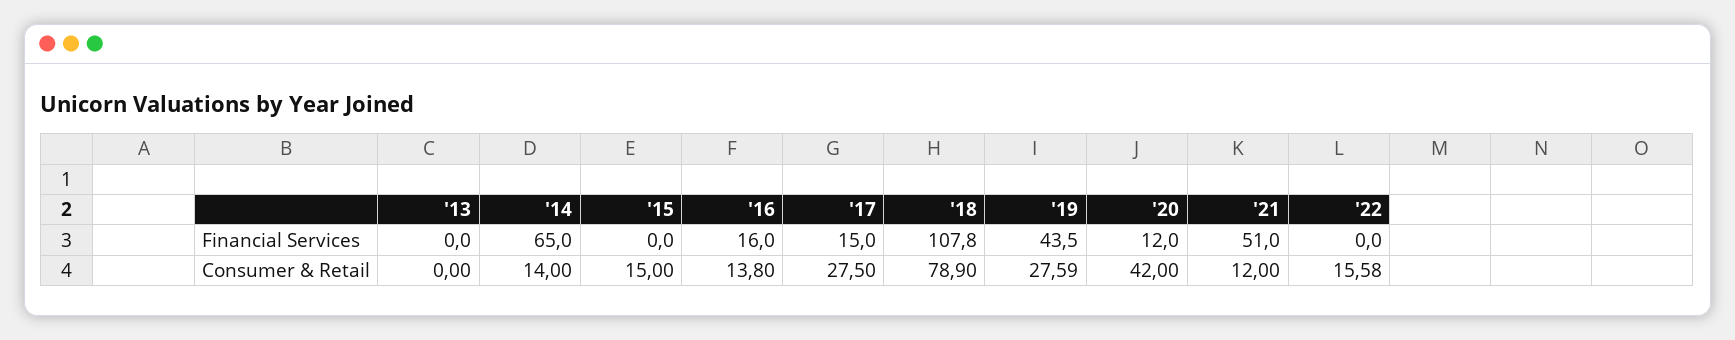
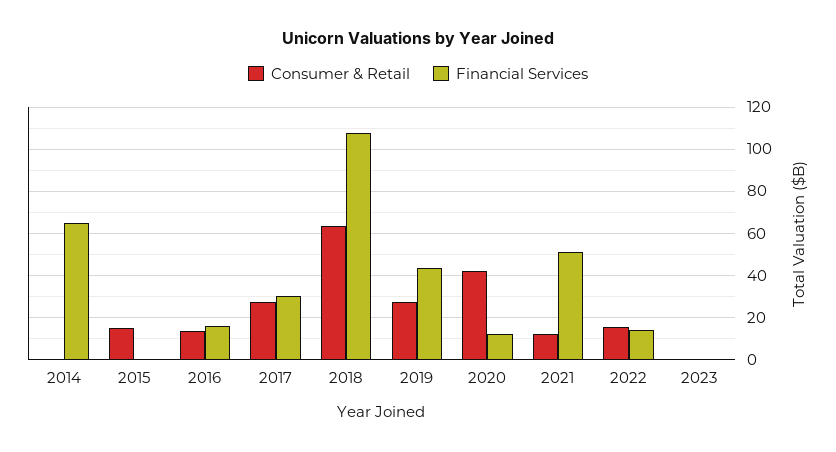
Financial Services, '13: 0 -> none
Financial Services, '17: 15 -> 30
Financial Services, '22: 0 -> 15
Consumer & Retail, '13: 0 -> none
Consumer & Retail, '14: 14 -> 0
Consumer & Retail, '18: 78.9 -> 65
Consumer & Retail, 2023: none -> 0
Financial Services, 2023: none -> 0

